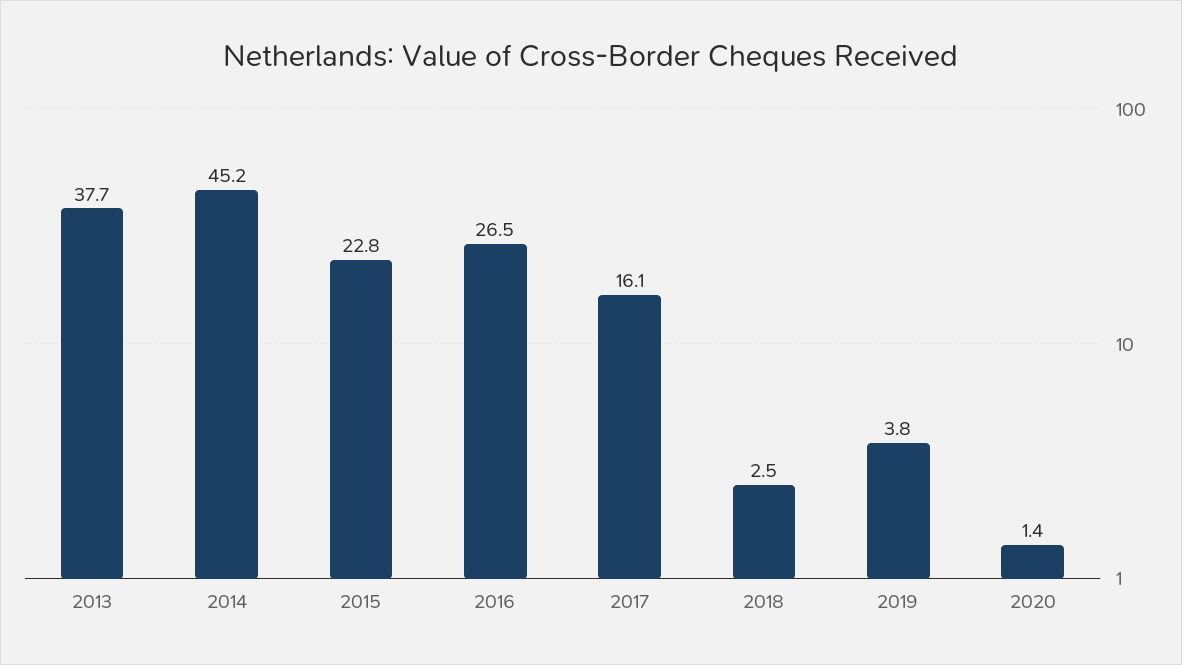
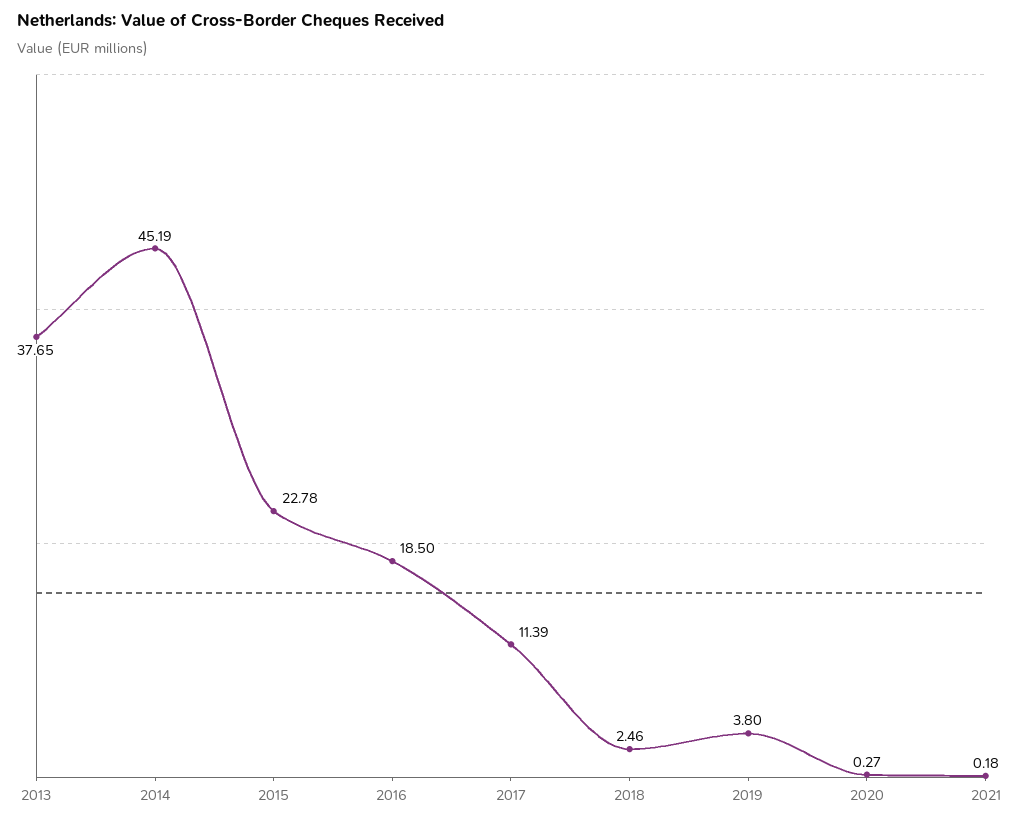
2016: 26.5 -> 18.5
2017: 16.1 -> 11.39
2020: 1.4 -> 0.27
2021: none -> 0.18

